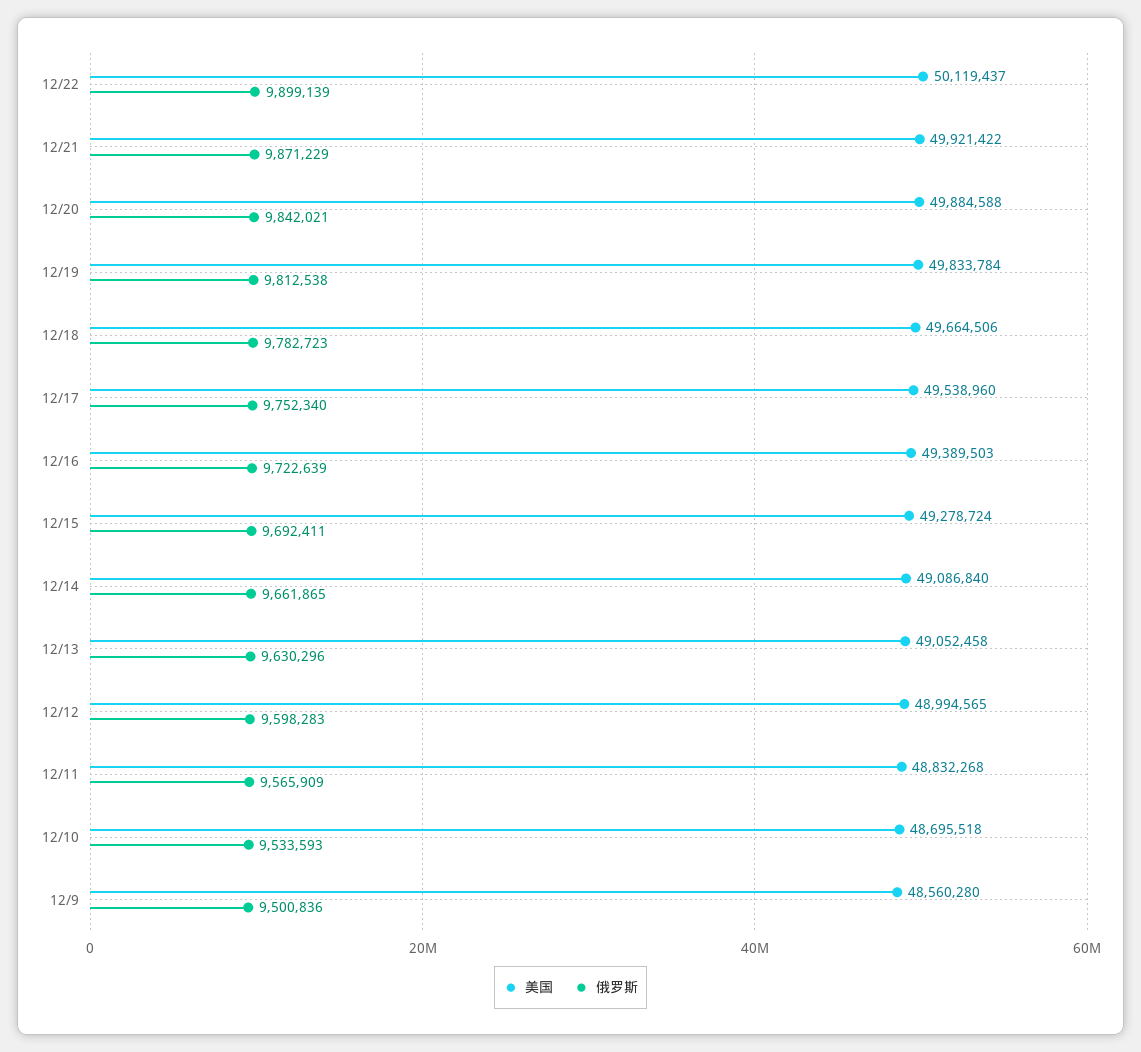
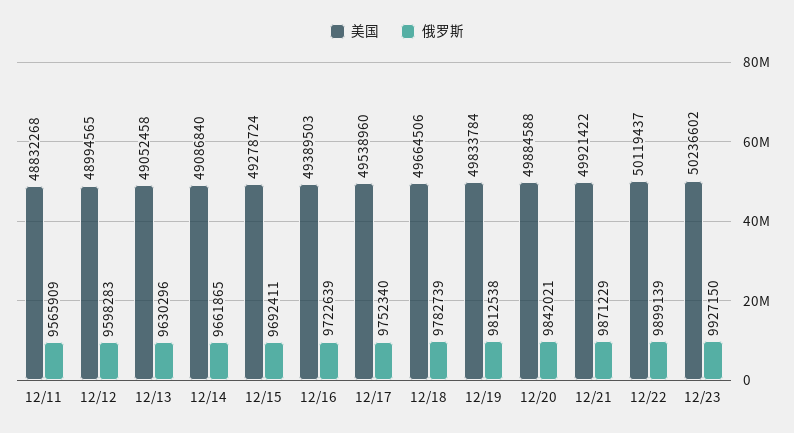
俄罗斯, 12/18: 9782723 -> 9782739
美国, 12/10: 48695518 -> none
俄罗斯, 12/10: 9533593 -> none
美国, 12/9: 48560280 -> none
俄罗斯, 12/9: 9500836 -> none
美国, 12/23: none -> 50236602
俄罗斯, 12/23: none -> 9927150

